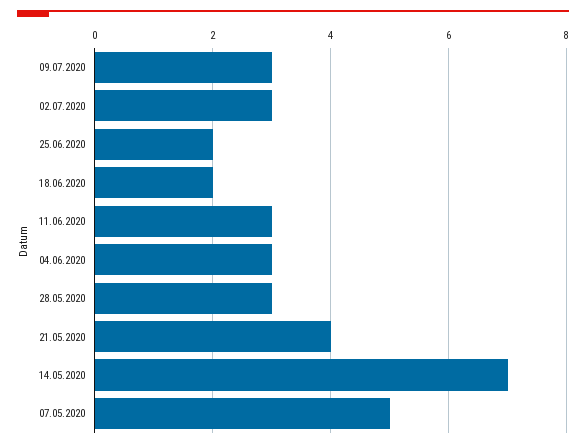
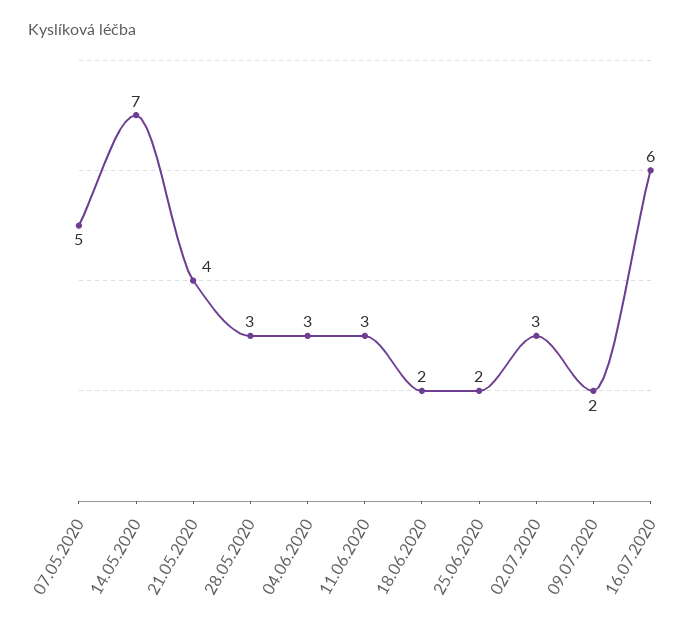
09.07.2020: 3 -> 2
16.07.2020: none -> 6

